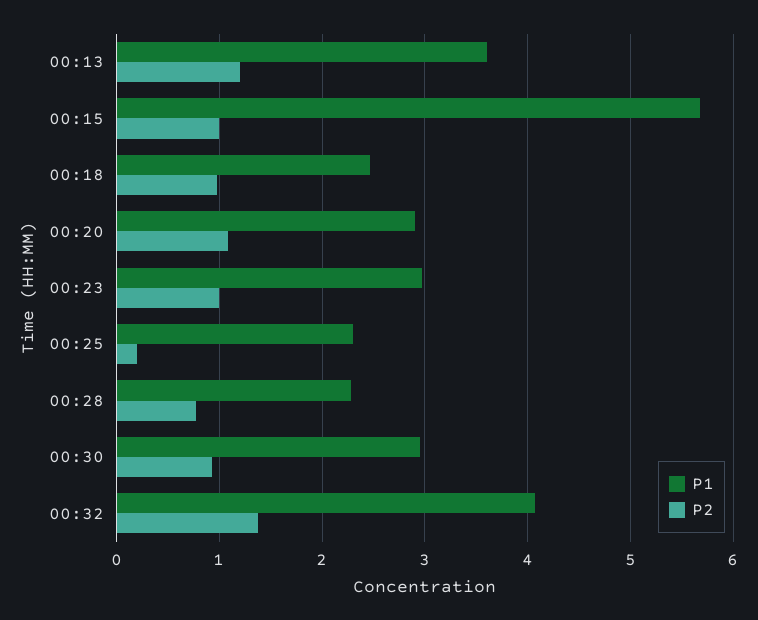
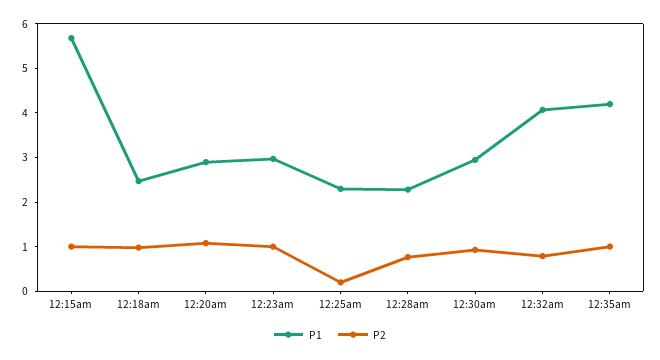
P1, 00:13: 3.6 -> none
P2, 00:13: 1.2 -> none
P2, 00:32: 1.4 -> 0.8
P1, 12:35am: none -> 4.2
P2, 12:35am: none -> 1

